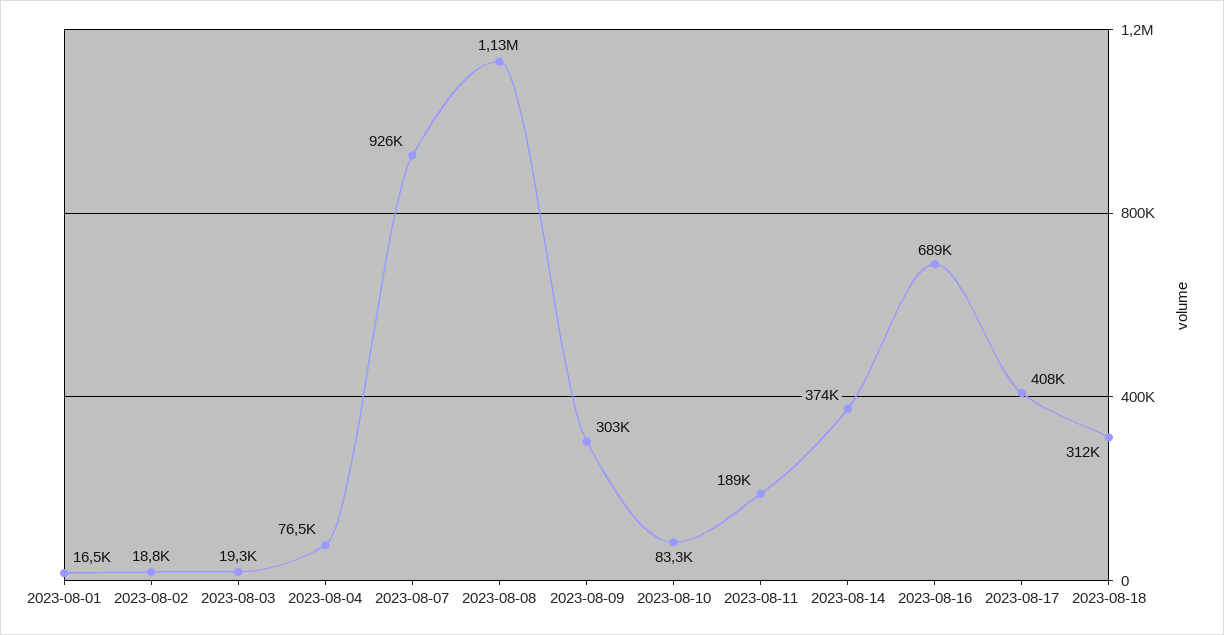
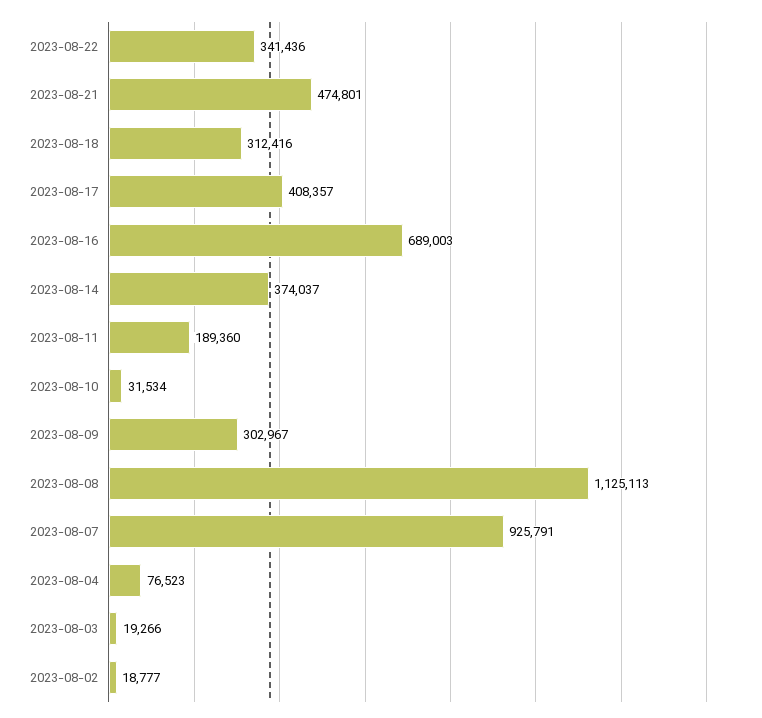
2023-08-01: 16500 -> none
2023-08-10: 83300 -> 31534
2023-08-22: none -> 341436
2023-08-21: none -> 474801

